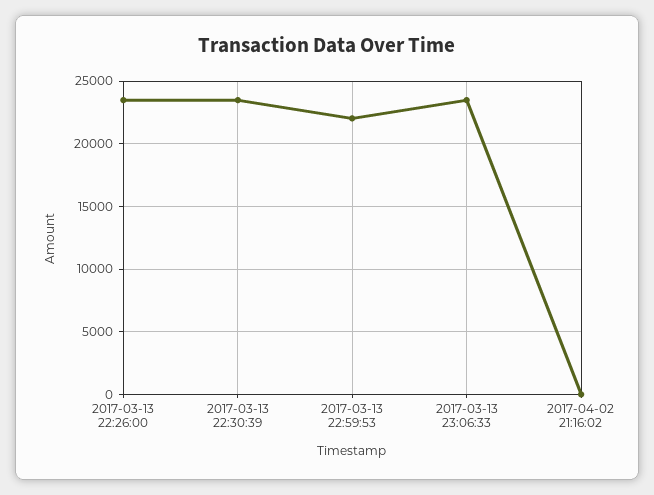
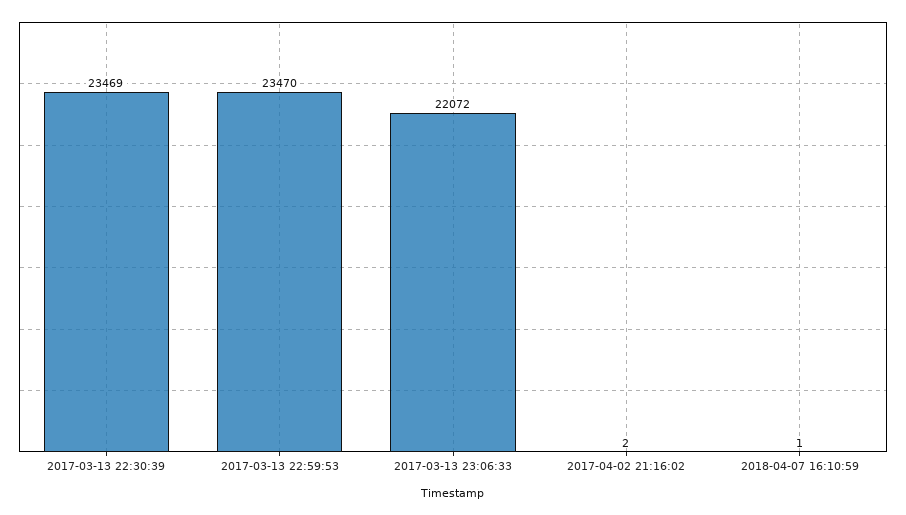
2017-03-13 22:26:00: 23500 -> none
2017-03-13 22:59:53: 22000 -> 23470
2017-03-13 23:06:33: 23500 -> 22072
2018-04-07 16:10:59: none -> 1

